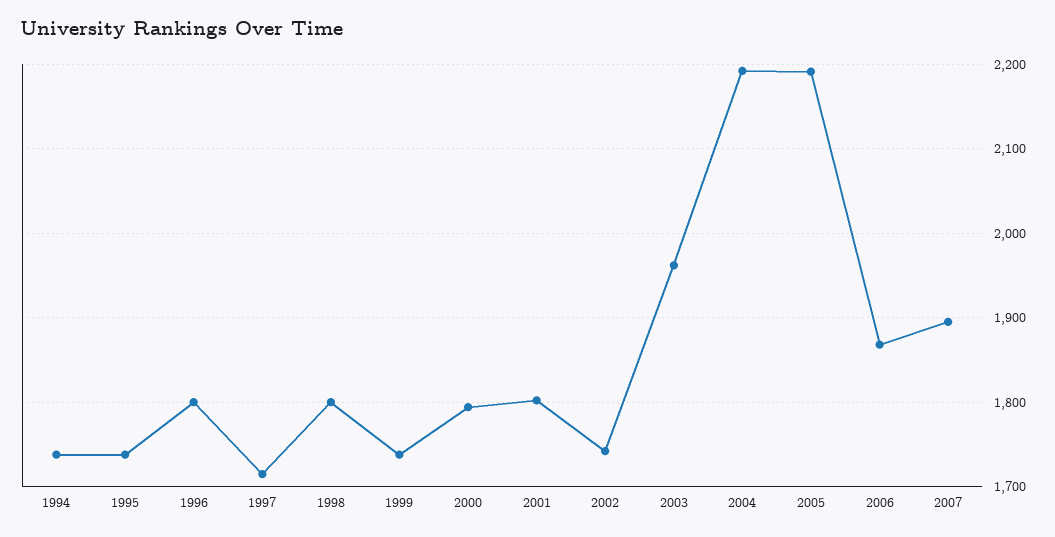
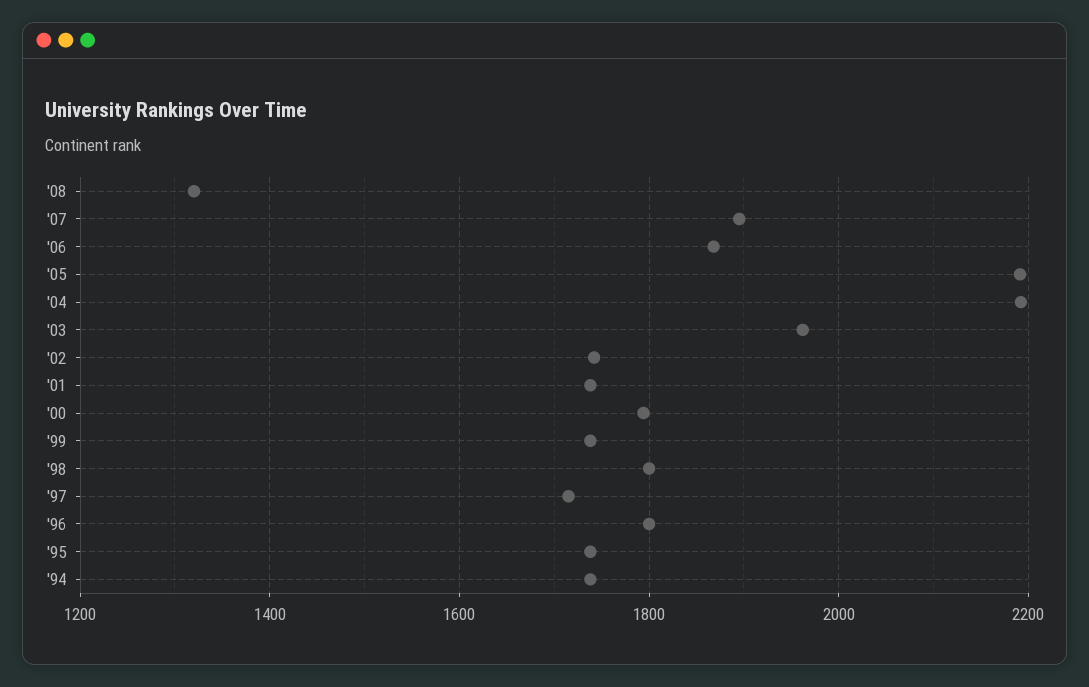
2001: 1800 -> 1740
'08: none -> 1320

